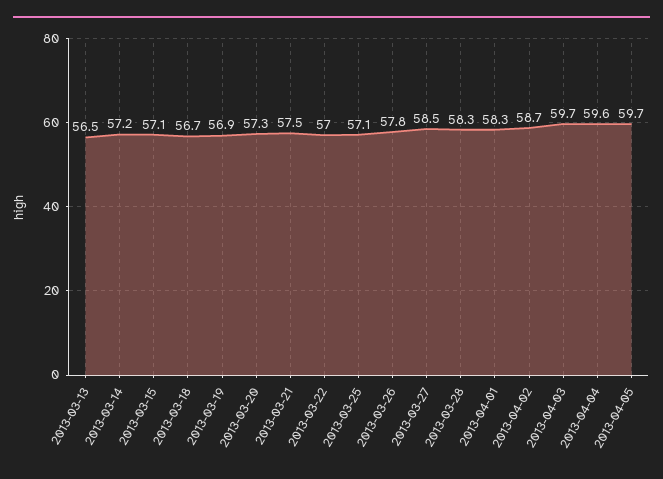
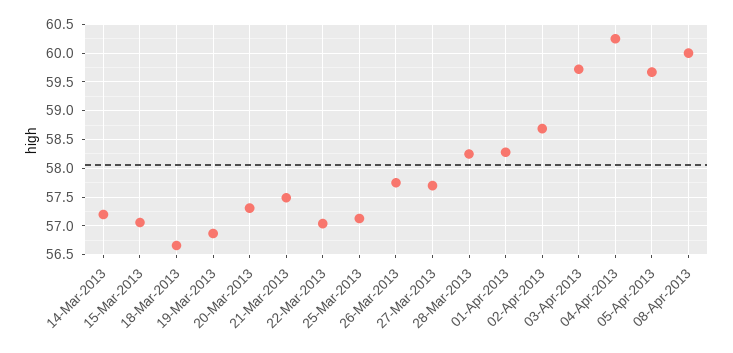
2013-03-13: 56.5 -> none
2013-03-27: 58.5 -> 57.75
2013-04-04: 59.6 -> 60.25
08-Apr-2013: none -> 60

